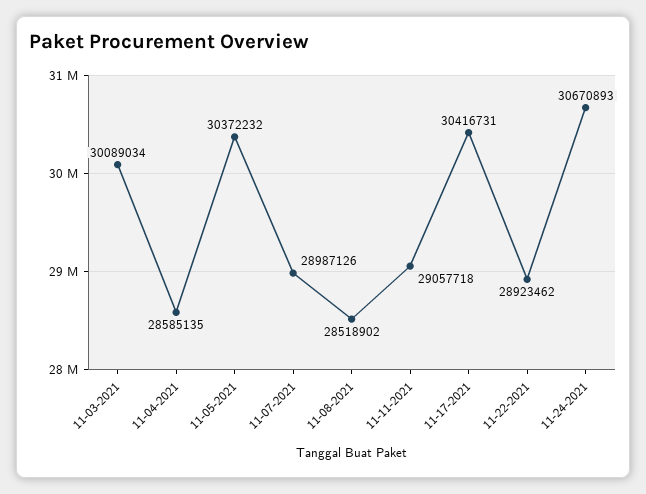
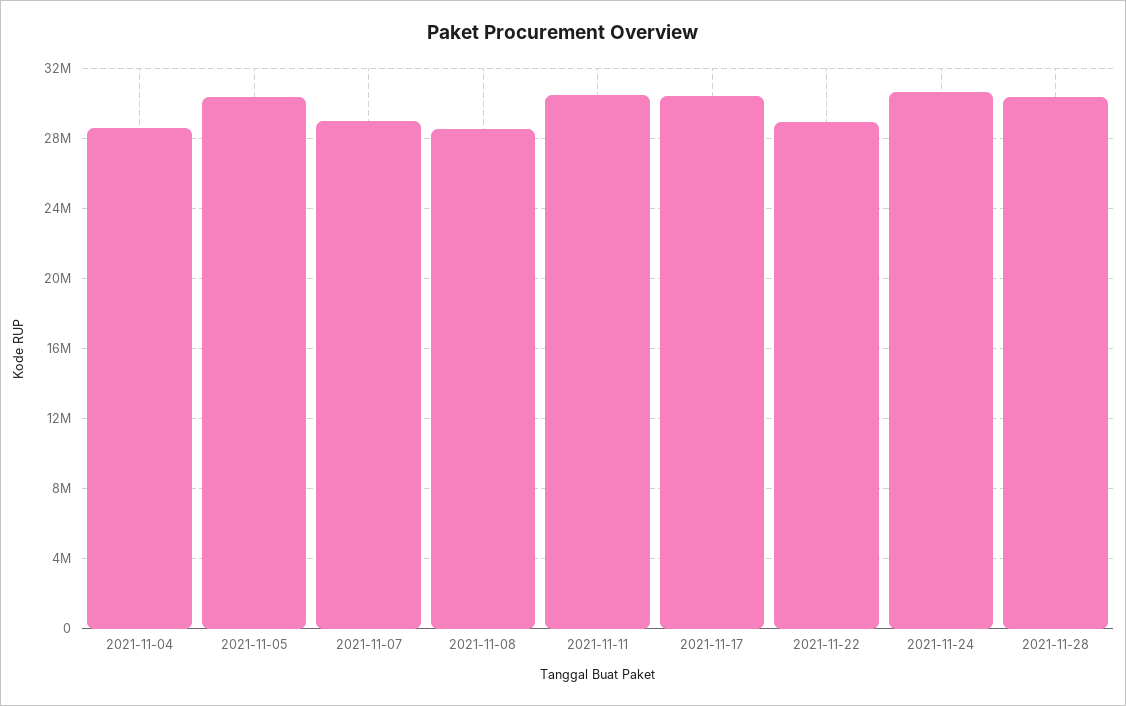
11-03-2021: 30089034 -> none
11-11-2021: 29057718 -> 30500000
2021-11-28: none -> 30500000

